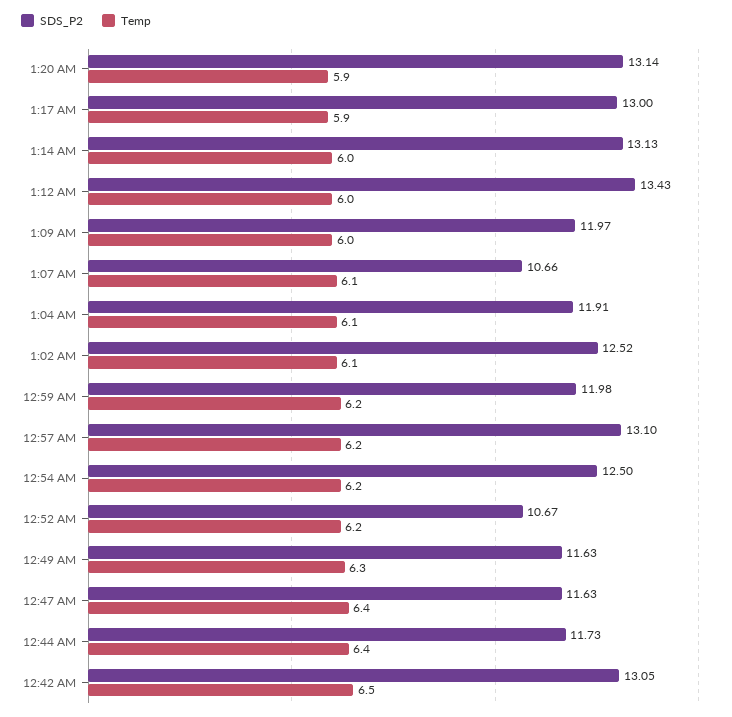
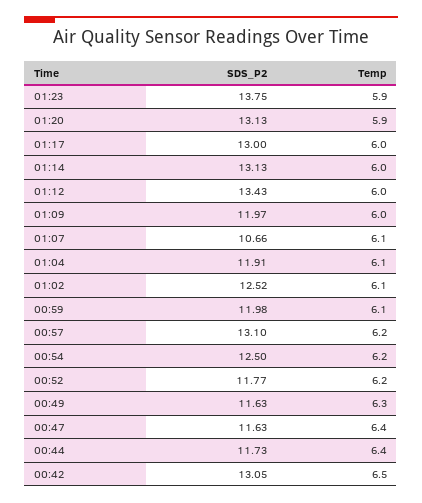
SDS_P2, 1:20 AM: 13.14 -> 13.13
Temp, 1:17 AM: 5.9 -> 6
Temp, 12:59 AM: 6.2 -> 6.1
SDS_P2, 12:52 AM: 10.67 -> 11.77
SDS_P2, 01:23: none -> 13.75
Temp, 01:23: none -> 5.9

